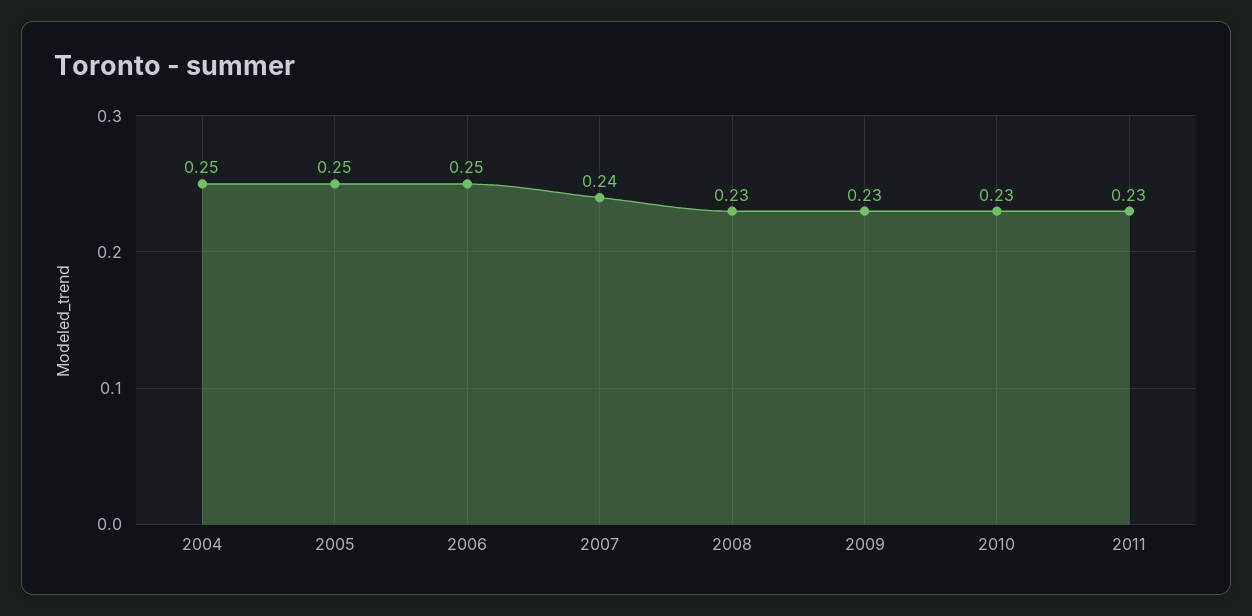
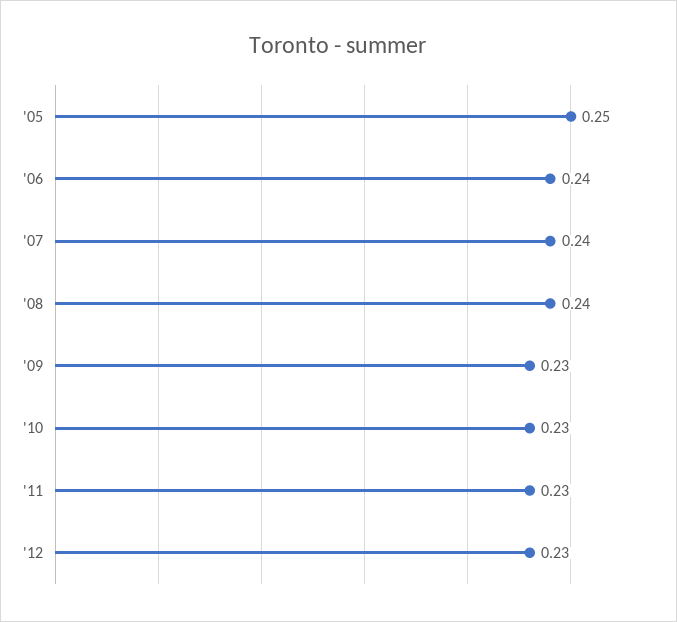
2004: 0.25 -> none
2006: 0.25 -> 0.24
2008: 0.23 -> 0.24
'12: none -> 0.23

